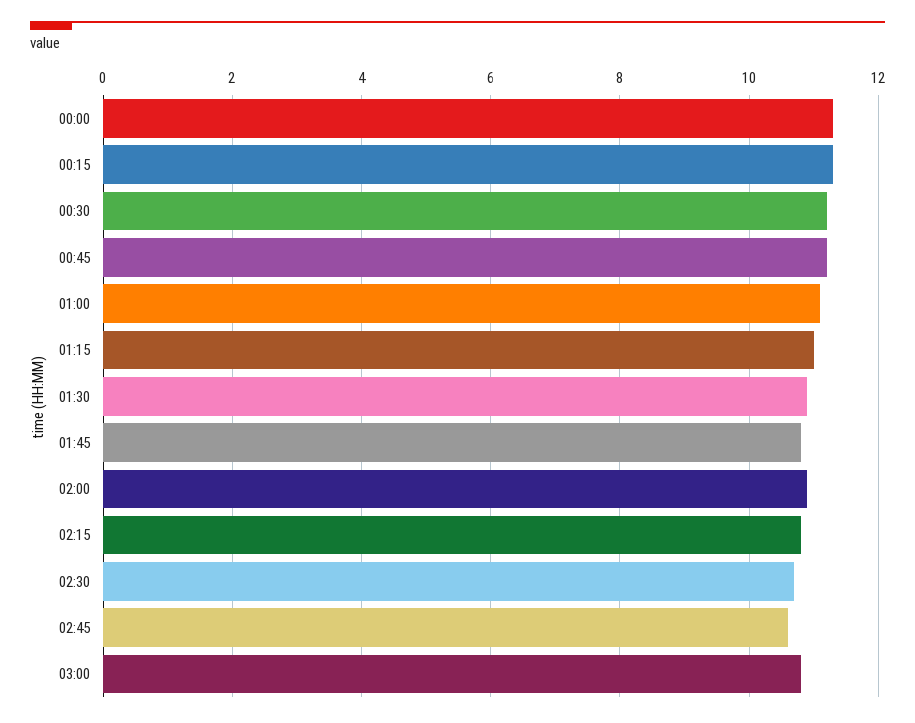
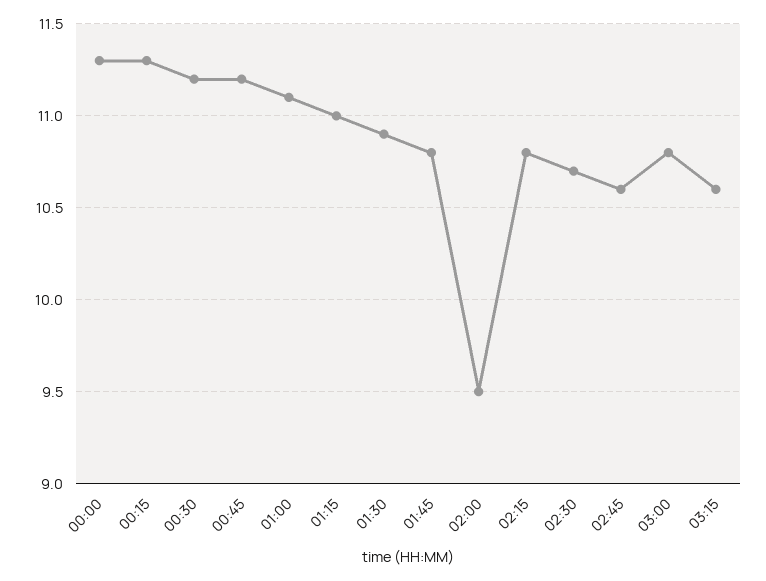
02:00: 11 -> 9.5
03:15: none -> 10.6

